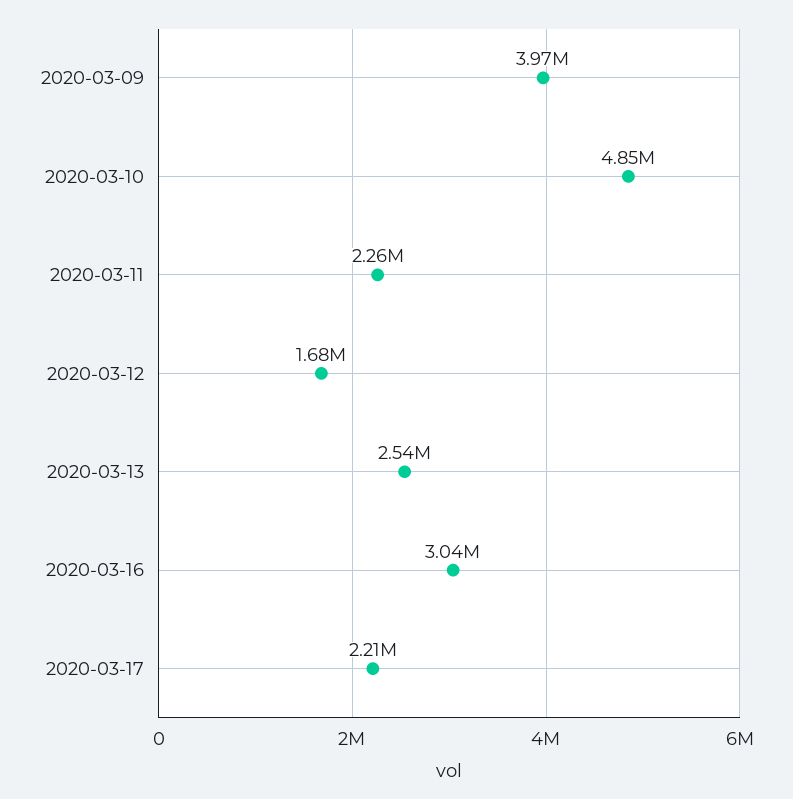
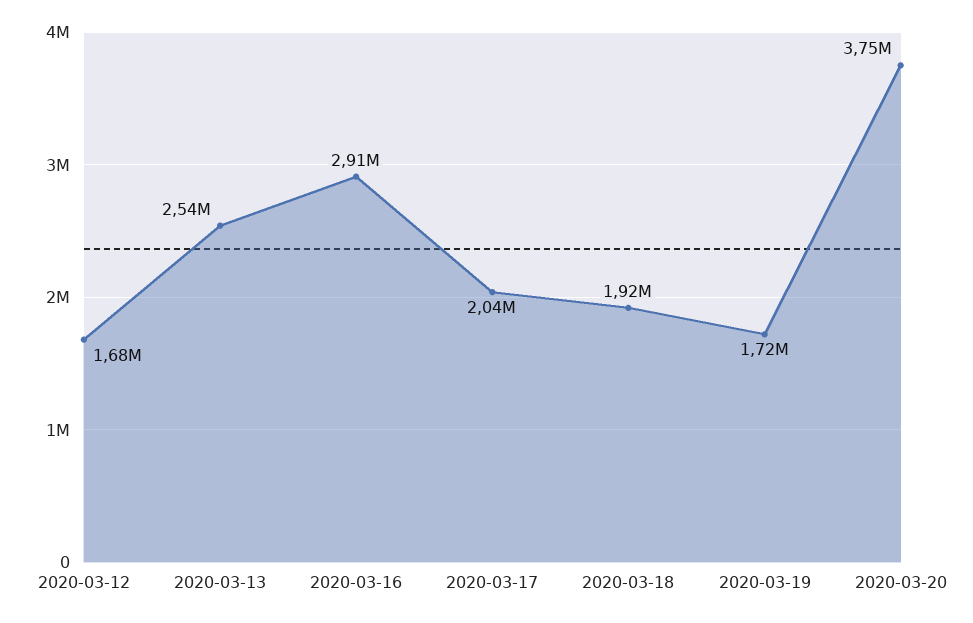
2020-03-09: 3970000 -> none
2020-03-10: 4850000 -> none
2020-03-11: 2260000 -> none
2020-03-16: 3040000 -> 2910000
2020-03-17: 2210000 -> 2040000
2020-03-18: none -> 1920000
2020-03-19: none -> 1720000
2020-03-20: none -> 3750000

